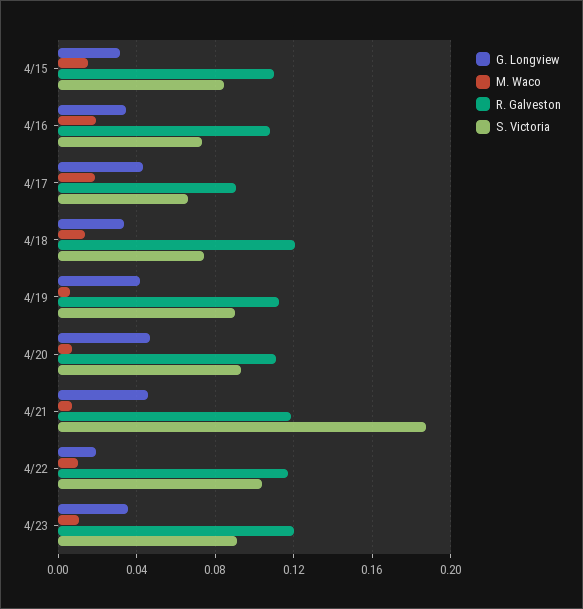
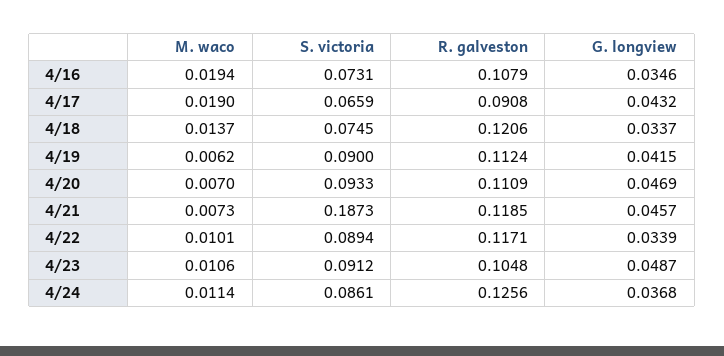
G. Longview, 4/15: 0.03 -> none
M. Waco, 4/15: 0.015 -> none
R. Galveston, 4/15: 0.11 -> none
S. Victoria, 4/15: 0.085 -> none
G. Longview, 4/22: 0.02 -> 0.0339
S. Victoria, 4/22: 0.105 -> 0.0894
G. Longview, 4/23: 0.035 -> 0.0487
R. Galveston, 4/23: 0.12 -> 0.1048
M. Waco, 4/24: none -> 0.0114
S. Victoria, 4/24: none -> 0.0861
R. Galveston, 4/24: none -> 0.1256
G. Longview, 4/24: none -> 0.0368

